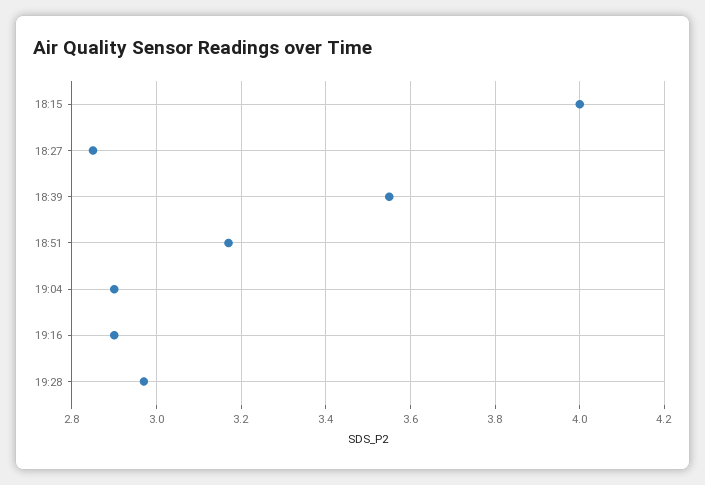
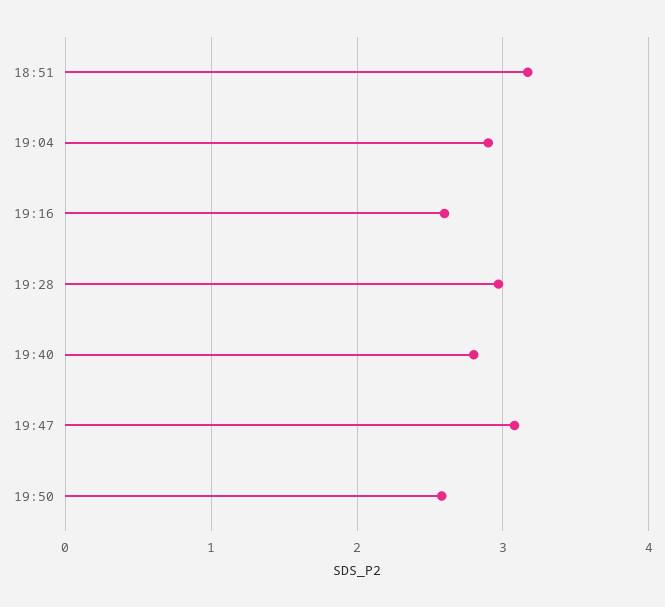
18:15: 4 -> none
18:27: 2.85 -> none
18:39: 3.55 -> none
19:16: 2.9 -> 2.6
19:40: none -> 2.8
19:47: none -> 3.1
19:50: none -> 2.6

